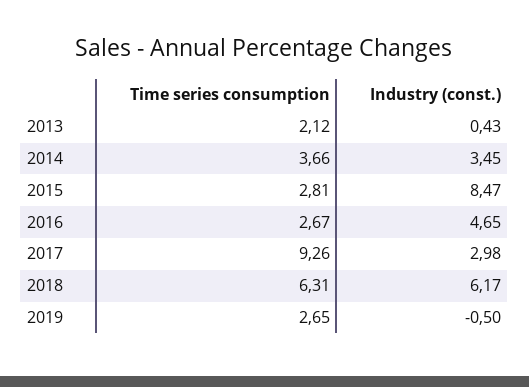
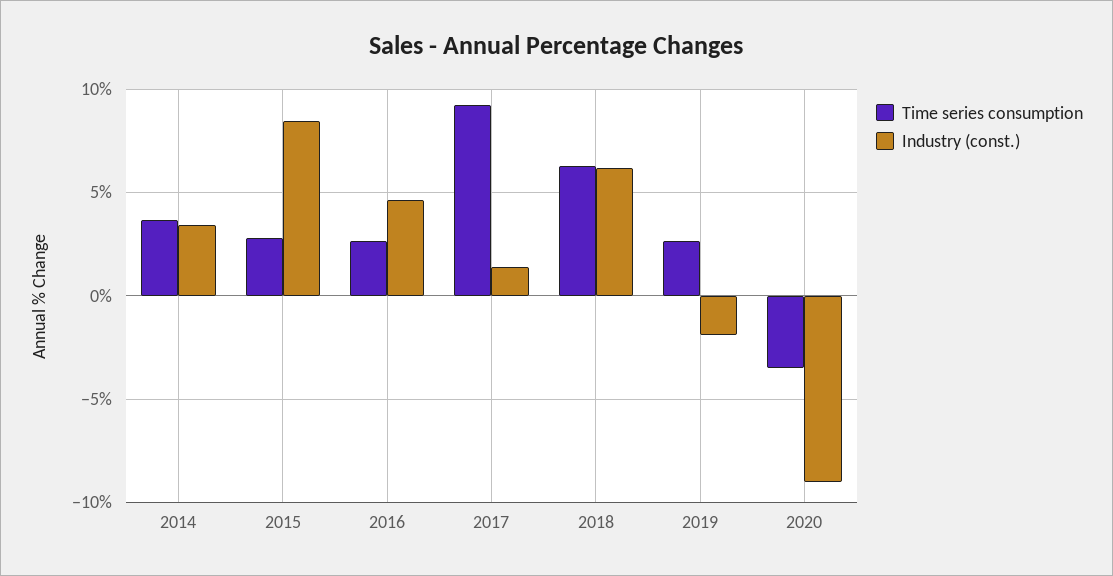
Time series consumption, 2013: 2.12 -> none
Industry (const.), 2013: 0.43 -> none
Industry (const.), 2017: 2.98 -> 1.5
Industry (const.), 2019: -0.5 -> -2
Time series consumption, 2020: none -> -3.5
Industry (const.), 2020: none -> -9

